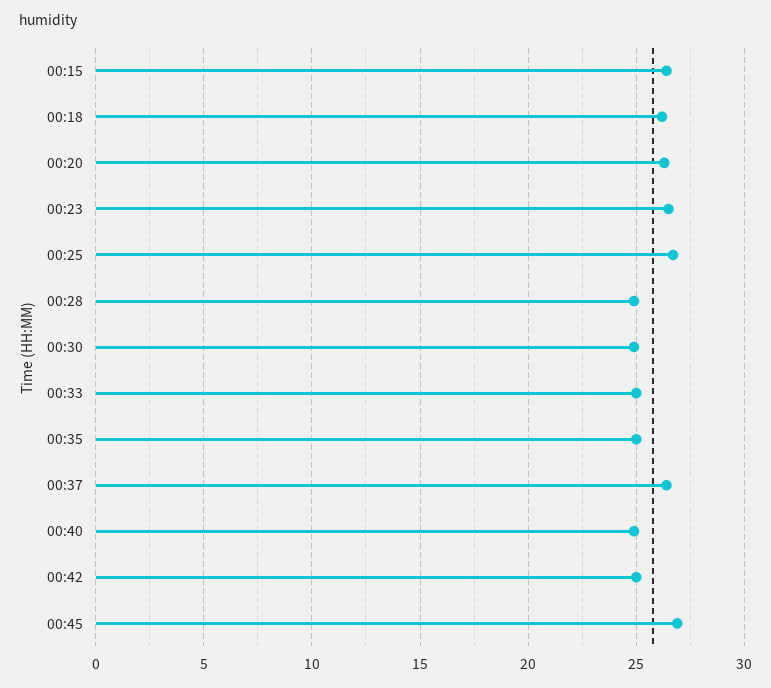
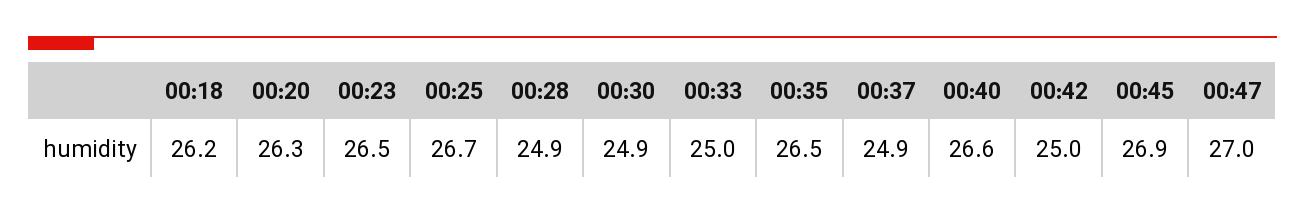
00:15: 26.5 -> none
00:35: 25 -> 26.5
00:37: 26.5 -> 24.9
00:40: 25 -> 26.6
00:47: none -> 27

